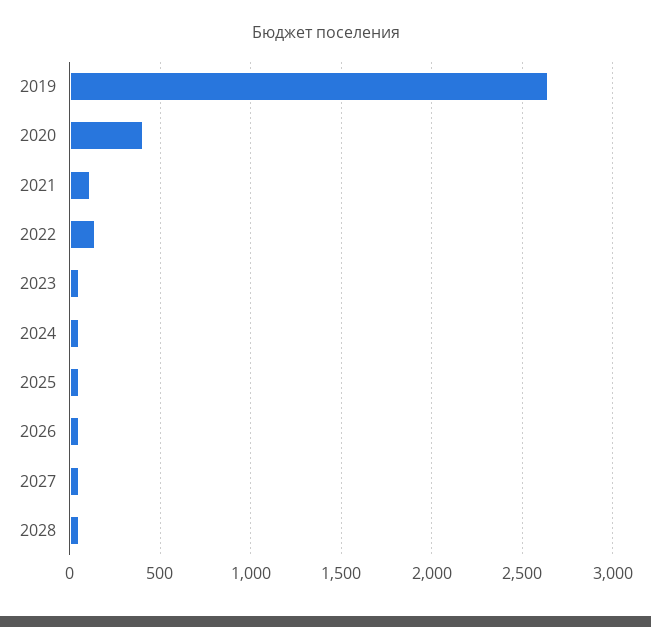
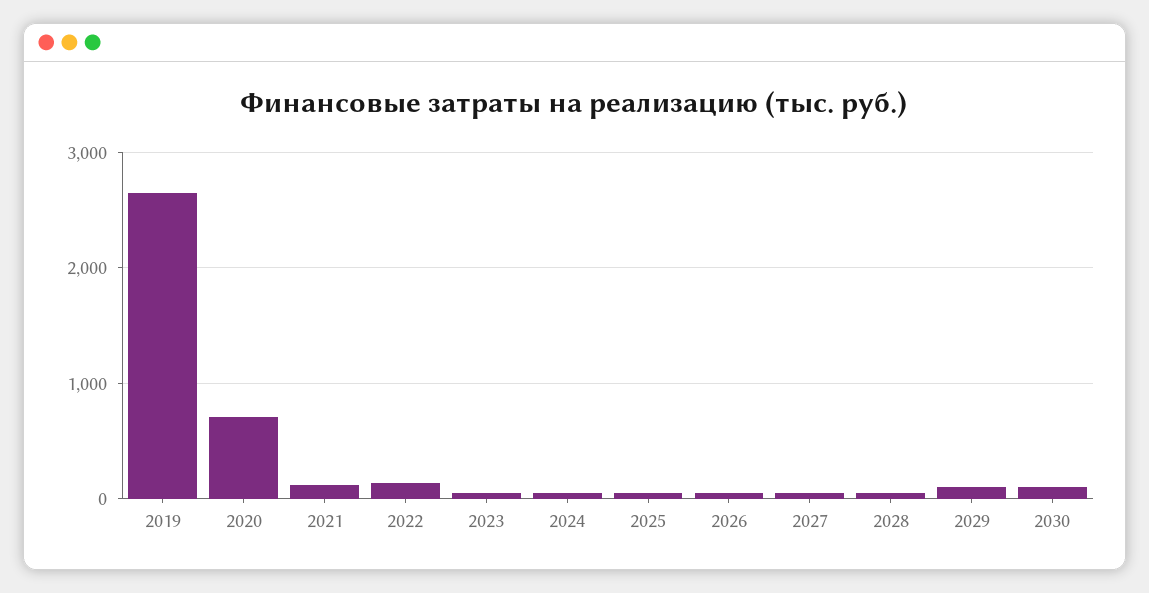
2020: 400 -> 700
2029: none -> 100
2030: none -> 100

